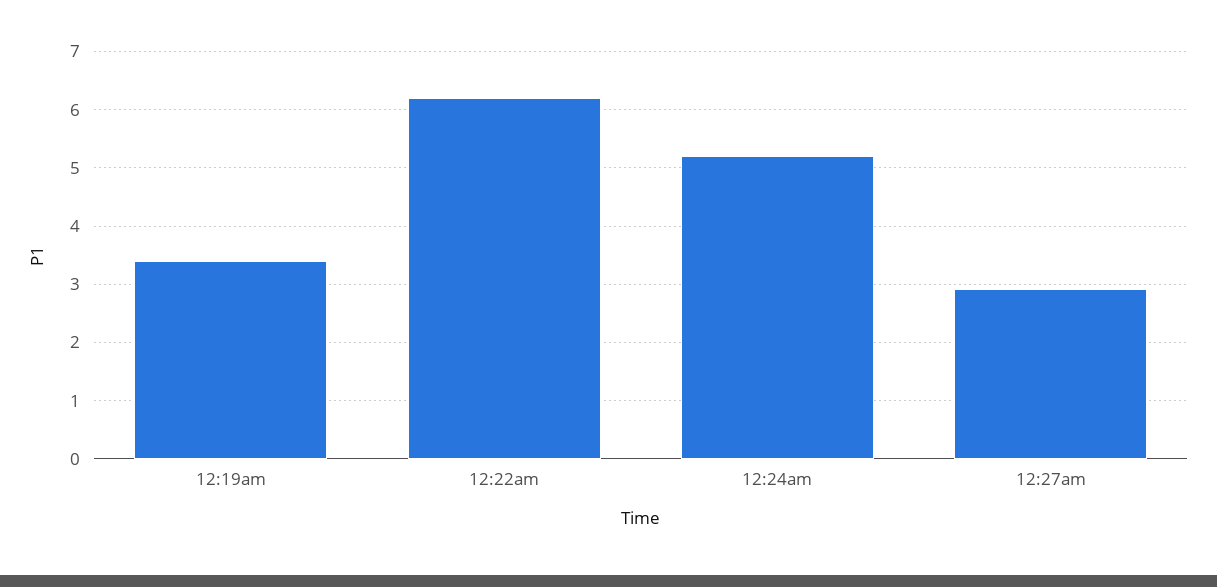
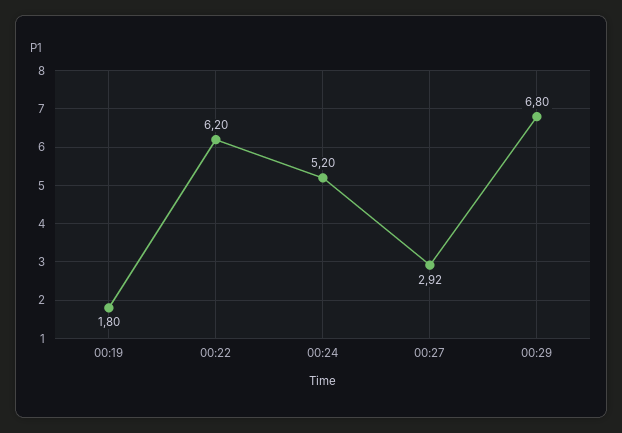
12:19am: 3.4 -> 1.8
00:29: none -> 6.8

